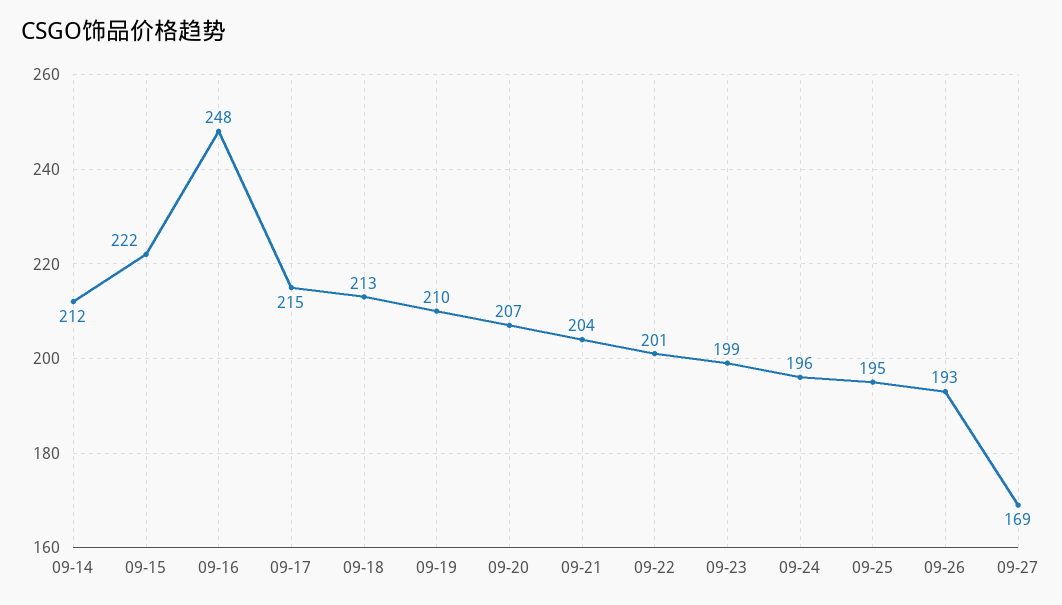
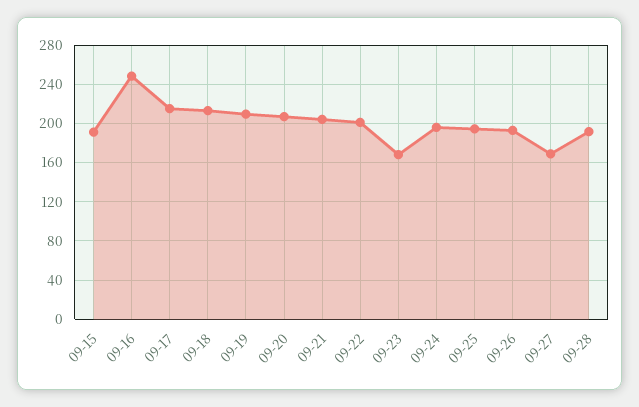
09-14: 212 -> none
09-15: 222 -> 190
09-23: 199 -> 170
09-28: none -> 190

